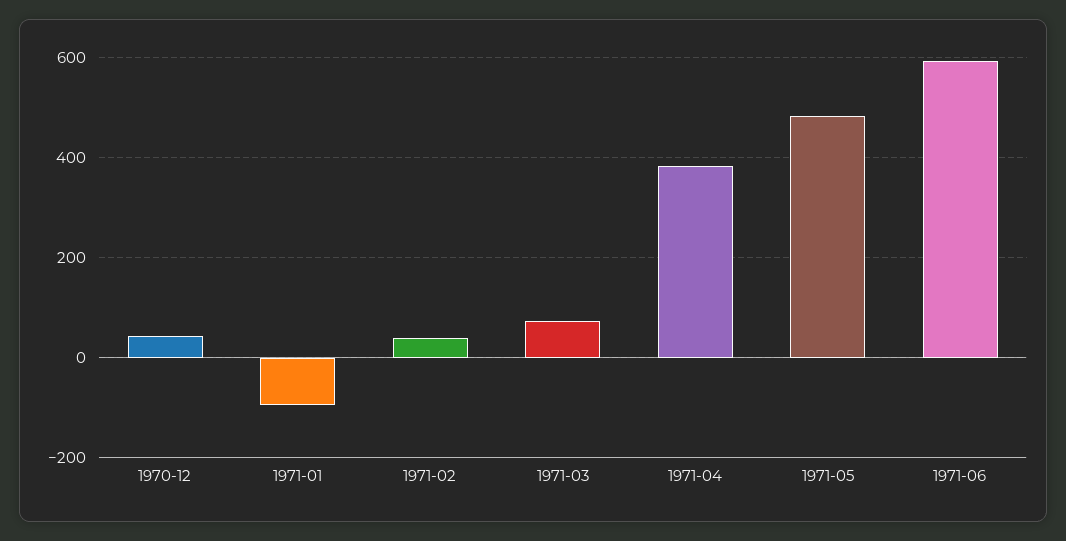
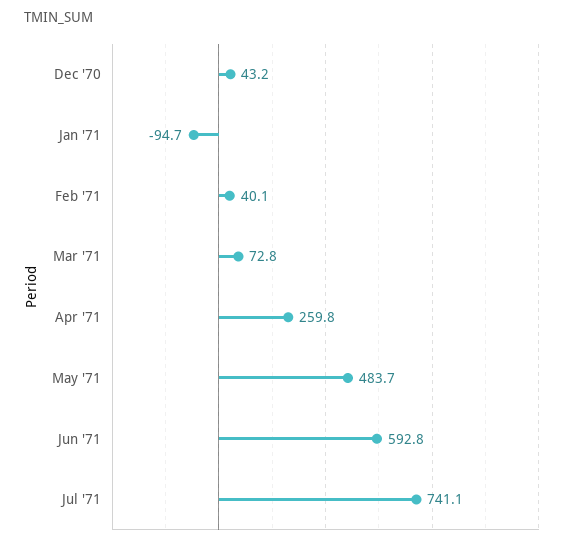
1971-04: 380 -> 259.8
Jul '71: none -> 741.1

